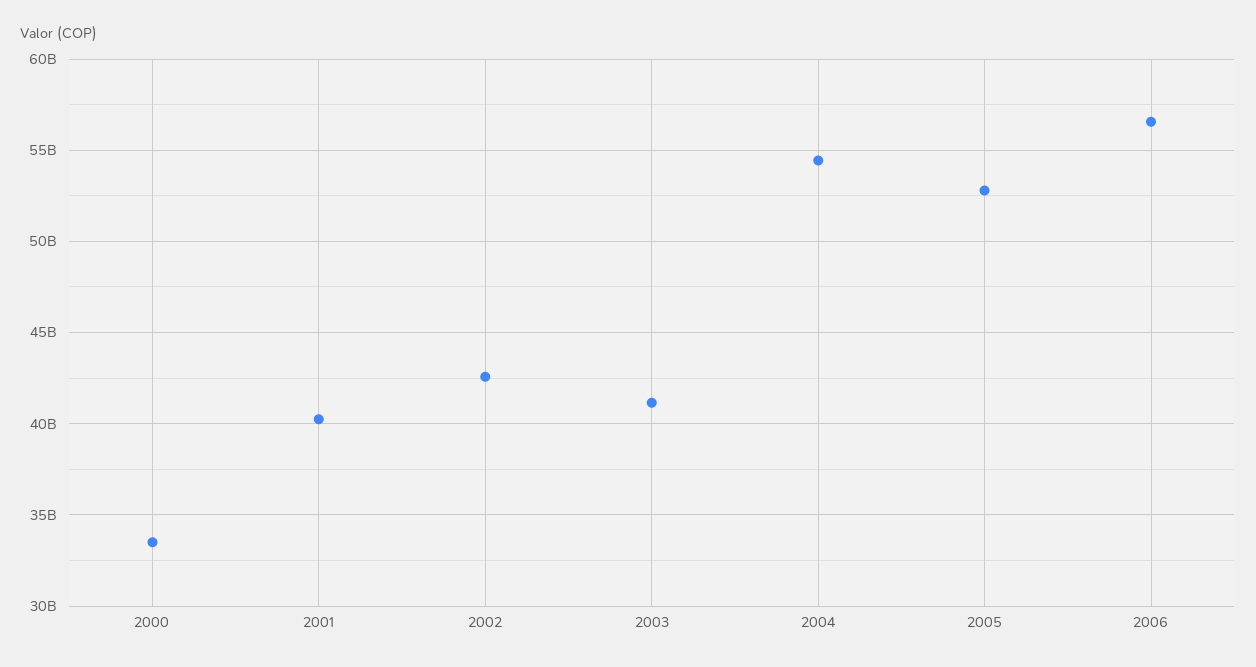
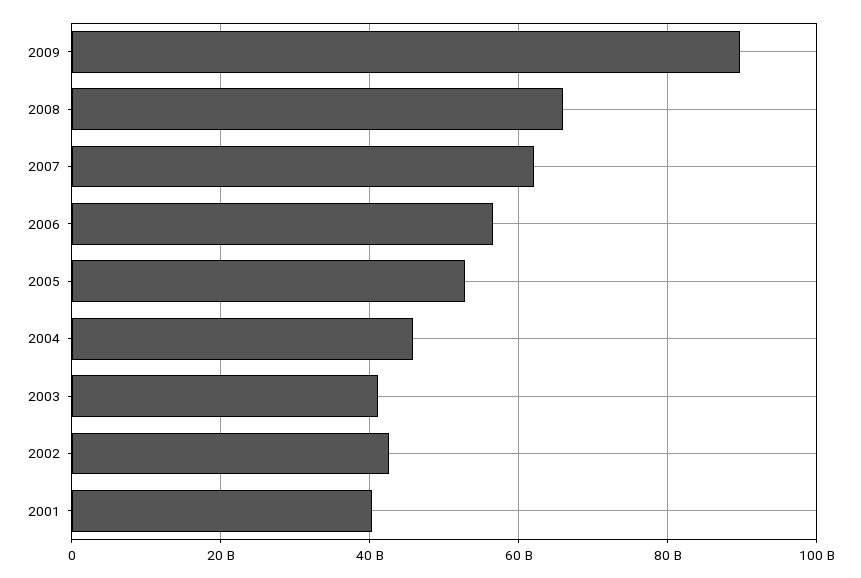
2000: 33500000000 -> none
2004: 54500000000 -> 46000000000
2009: none -> 90000000000
2008: none -> 66000000000
2007: none -> 62000000000

